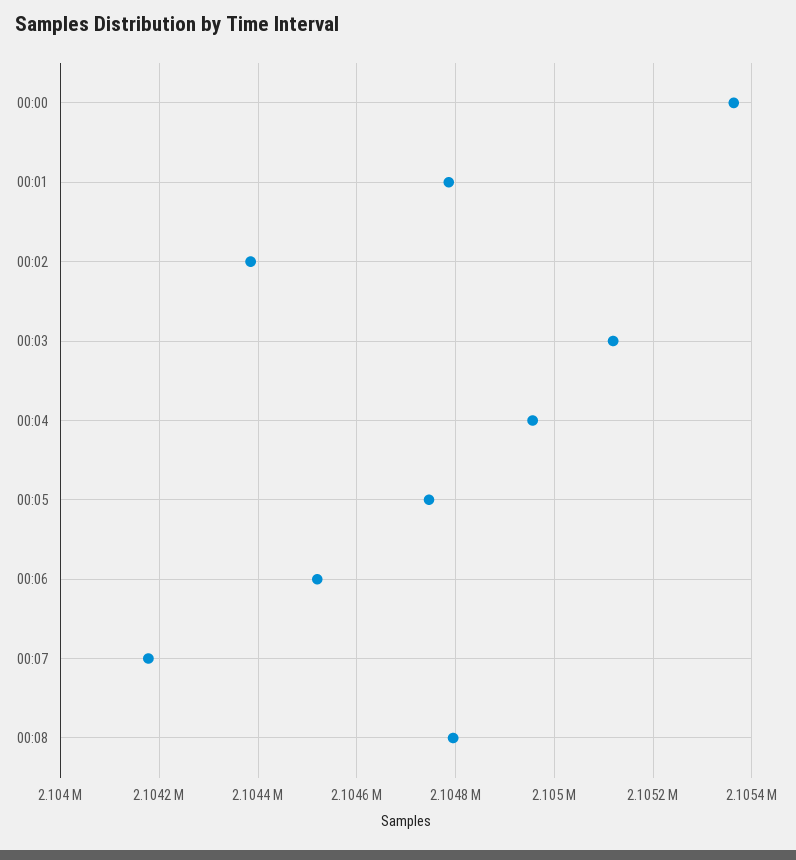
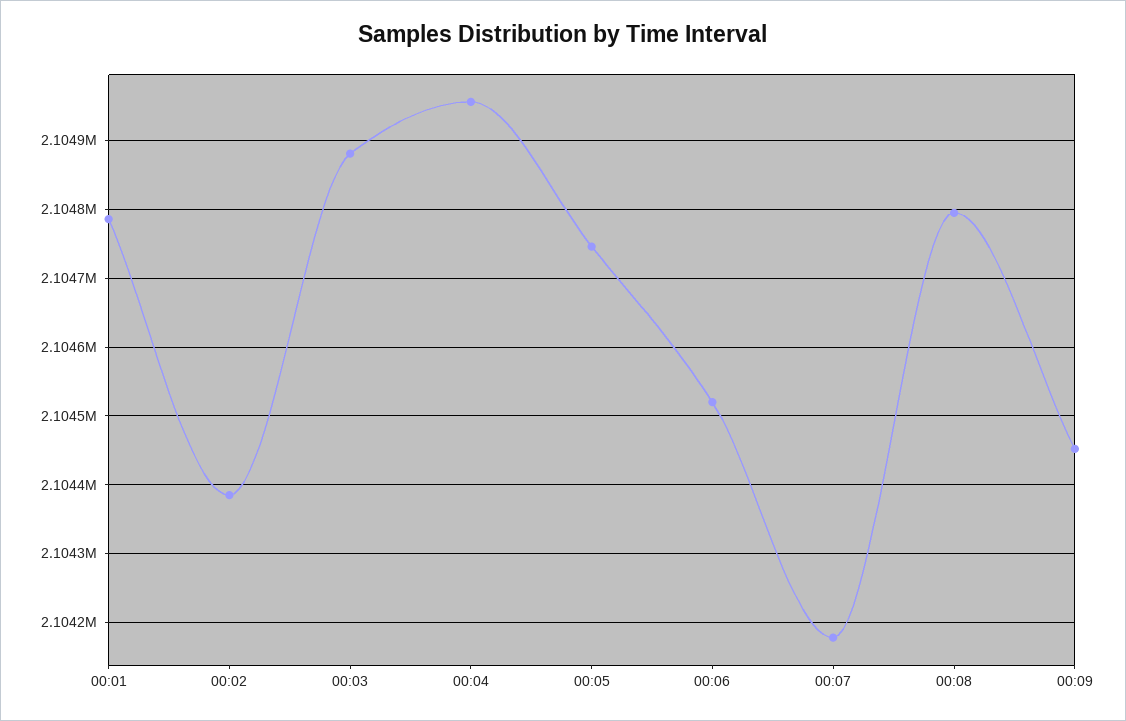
00:00: 2105360 -> none
00:03: 2105120 -> 2104880
00:09: none -> 2104450

